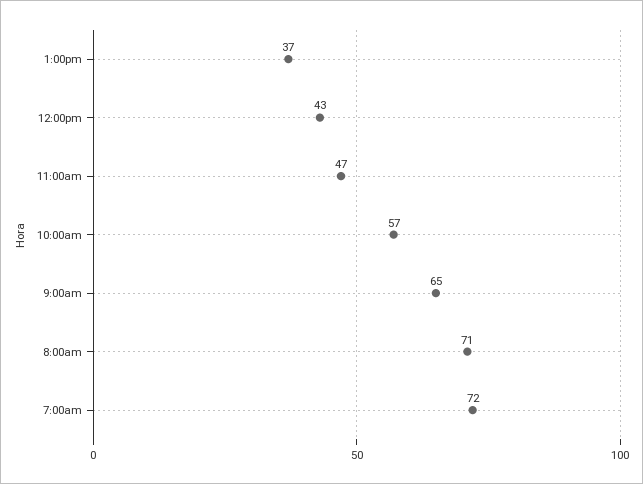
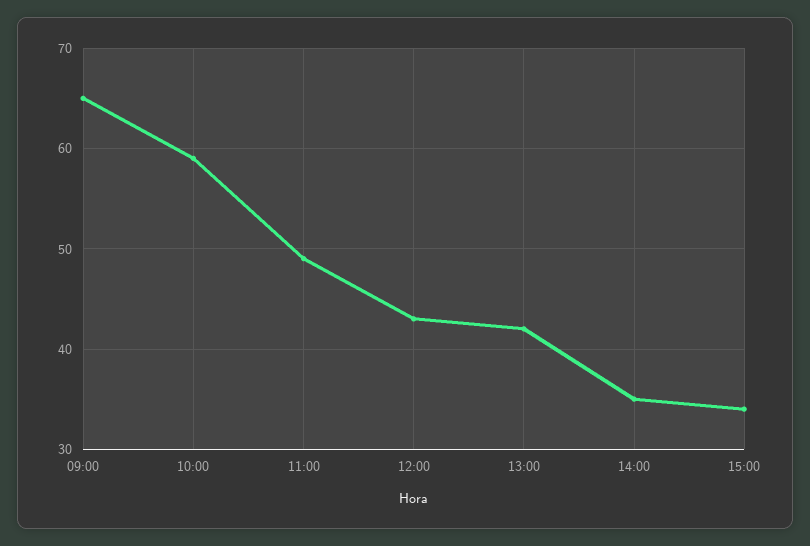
1:00pm: 37 -> 42
11:00am: 47 -> 49
10:00am: 57 -> 59
8:00am: 71 -> none
7:00am: 72 -> none
14:00: none -> 35
15:00: none -> 34

